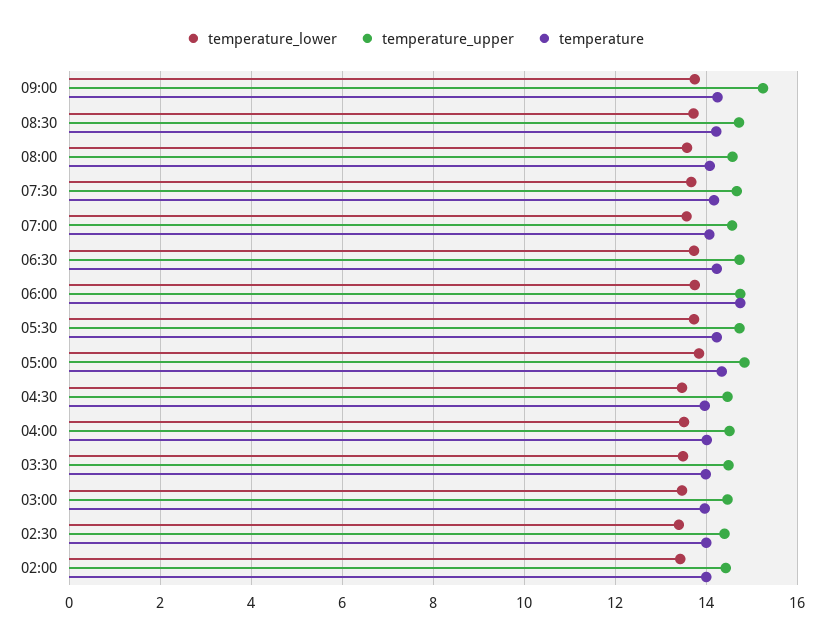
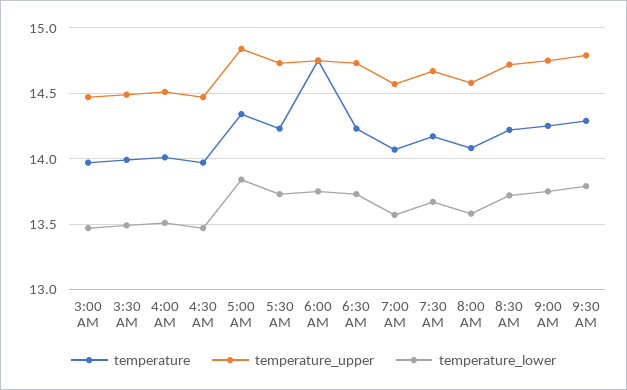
temperature_upper, 09:00: 15.2 -> 14.75
temperature_lower, 02:30: 13.4 -> none
temperature_upper, 02:30: 14.4 -> none
temperature, 02:30: 14 -> none
temperature_lower, 02:00: 13.4 -> none
temperature_upper, 02:00: 14.4 -> none
temperature, 02:00: 14 -> none
temperature, 9:30 AM: none -> 14.3
temperature_upper, 9:30 AM: none -> 14.8
temperature_lower, 9:30 AM: none -> 13.8

